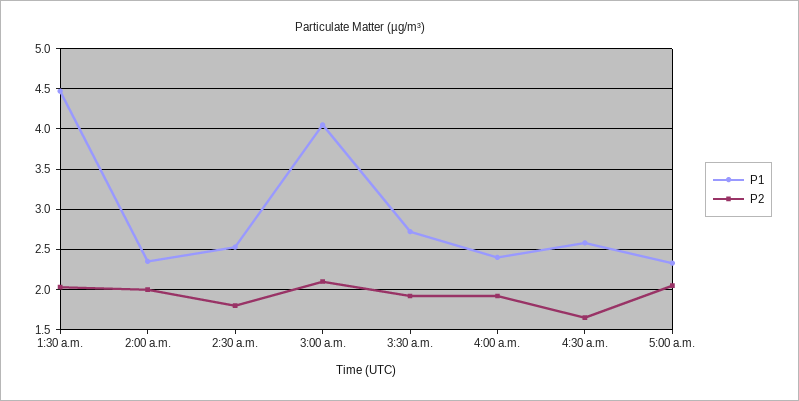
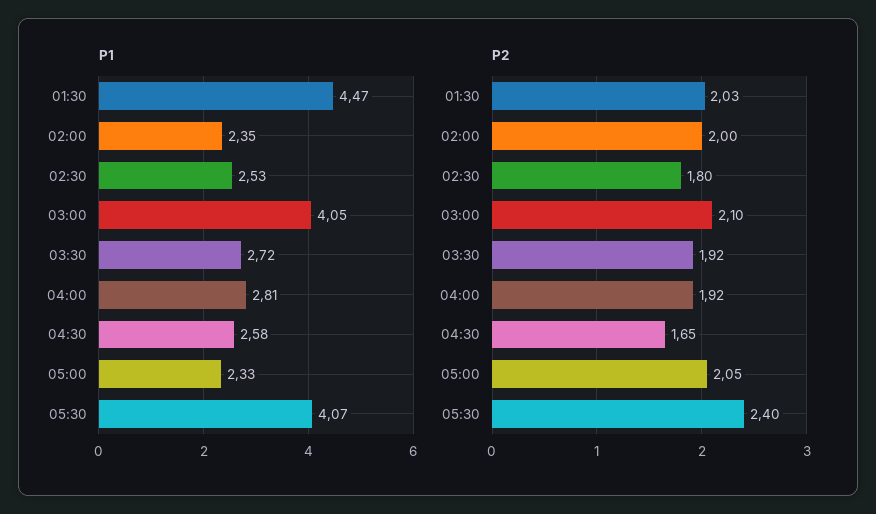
P1, 4:00 a.m.: 2.4 -> 2.81
P1, 05:30: none -> 4.07
P2, 05:30: none -> 2.4

